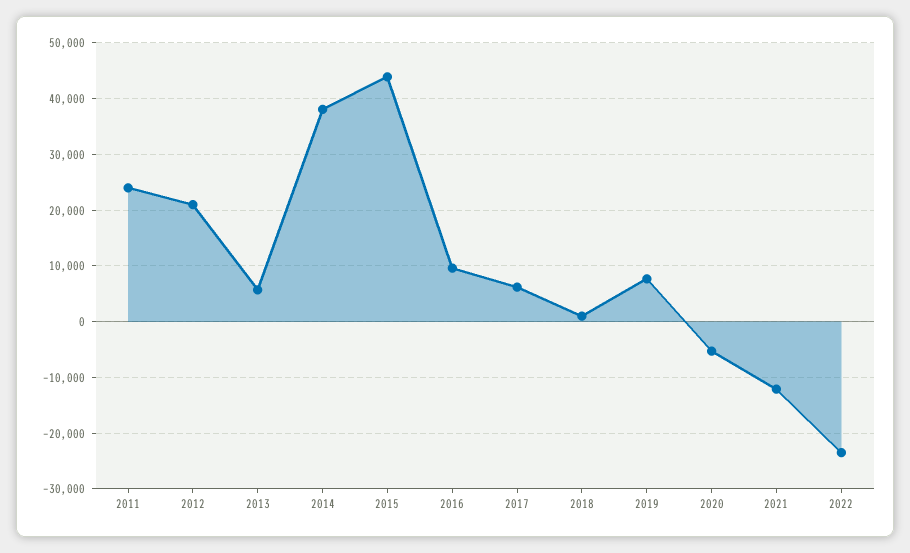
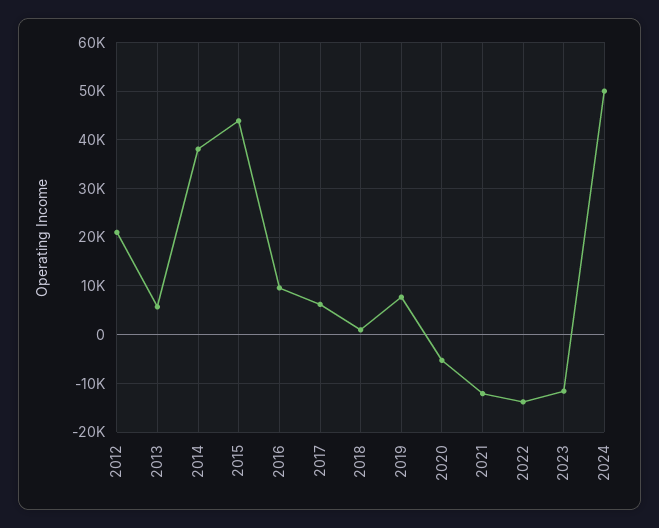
2011: 24000 -> none
2022: -24000 -> -14000
2023: none -> -12000
2024: none -> 50000

